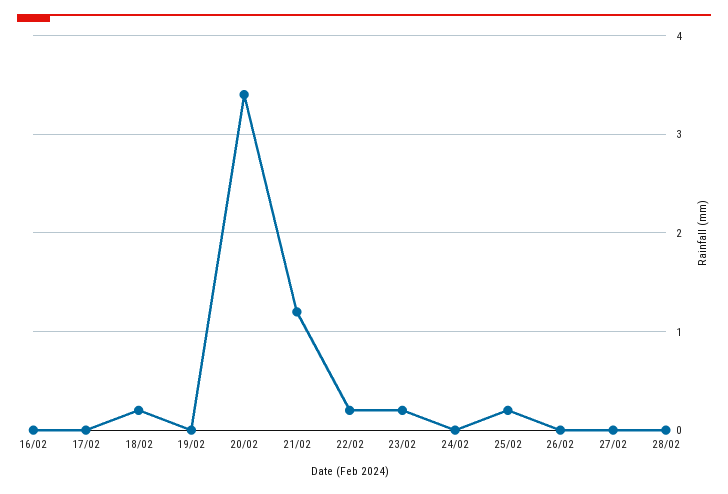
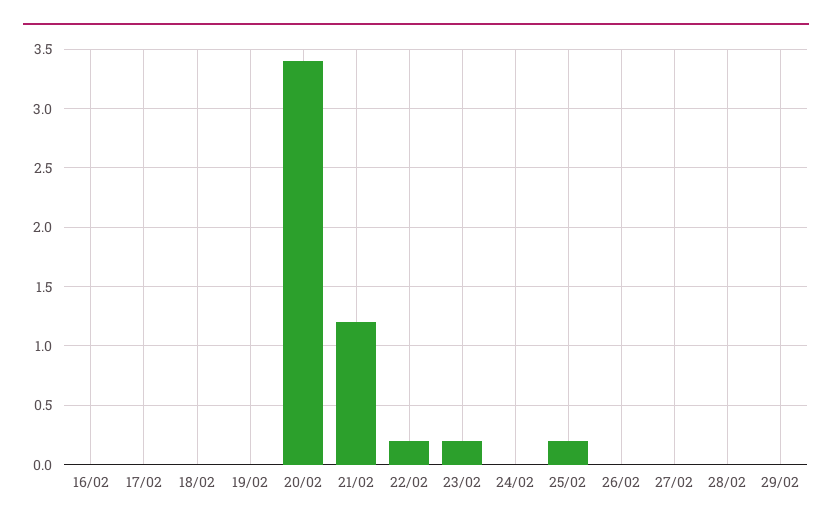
18/02: 0.2 -> 0
29/02: none -> 0

